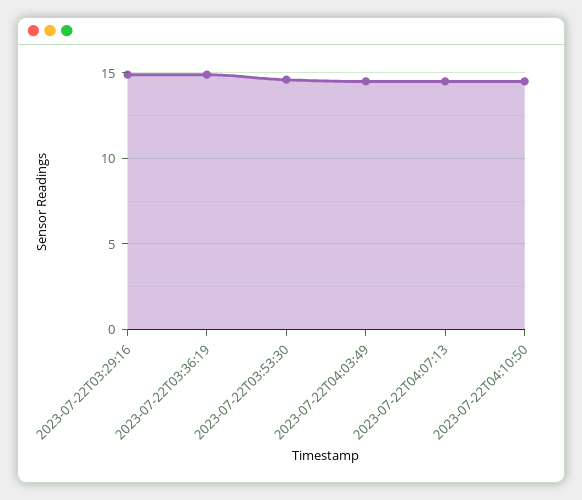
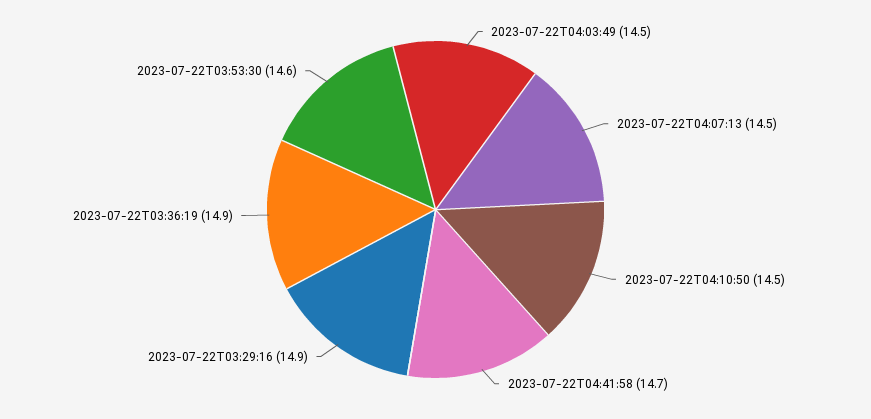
2023-07-22T04:41:58: none -> 14.7

